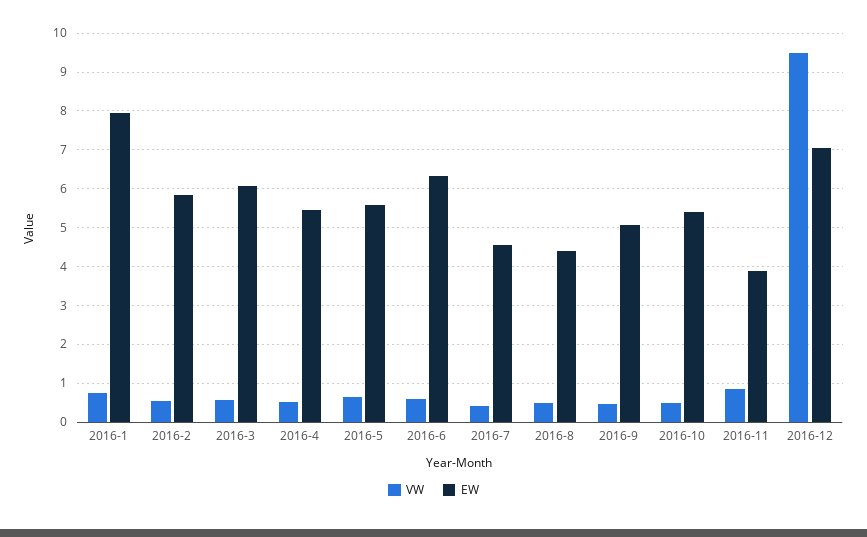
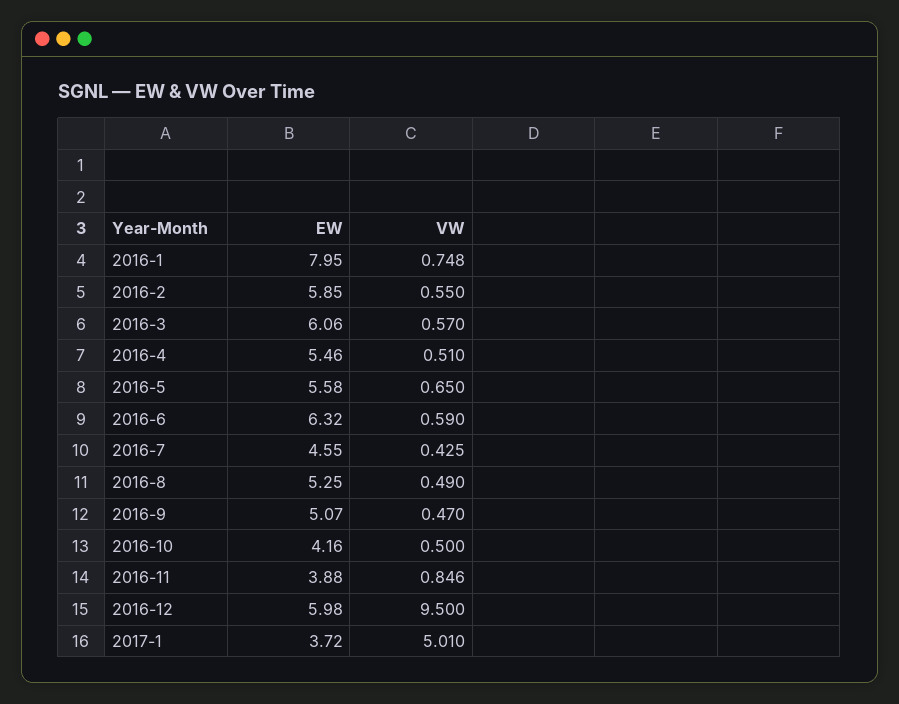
EW, 2016-8: 4.4 -> 5.25
EW, 2016-10: 5.4 -> 4.16
EW, 2016-12: 7 -> 5.98
EW, 2017-1: none -> 3.72
VW, 2017-1: none -> 5.01

